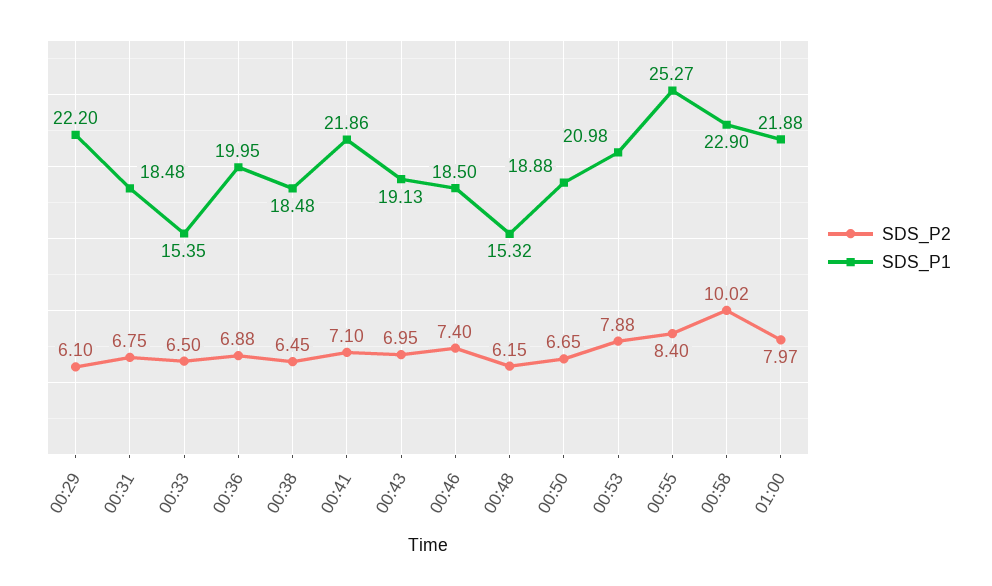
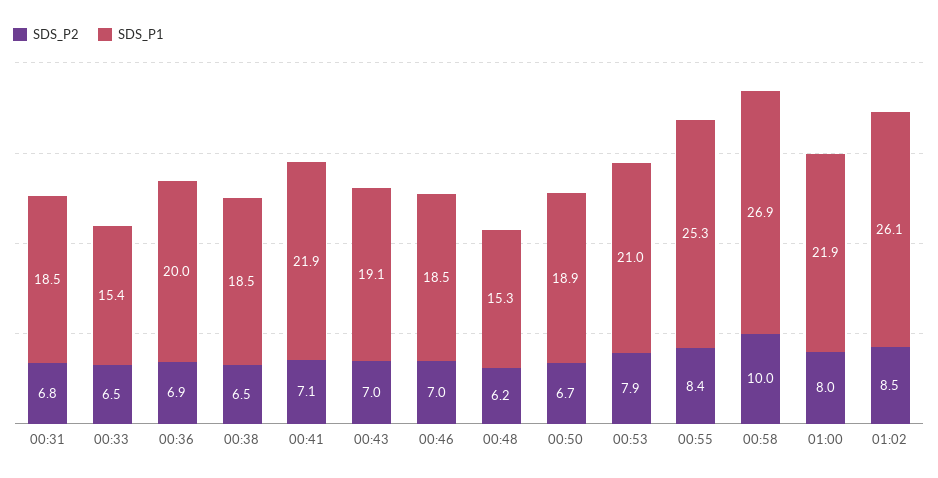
SDS_P2, 00:29: 6.1 -> none
SDS_P1, 00:29: 22.2 -> none
SDS_P2, 00:46: 7.4 -> 7
SDS_P1, 00:58: 22.9 -> 26.9
SDS_P2, 01:02: none -> 8.5
SDS_P1, 01:02: none -> 26.1

